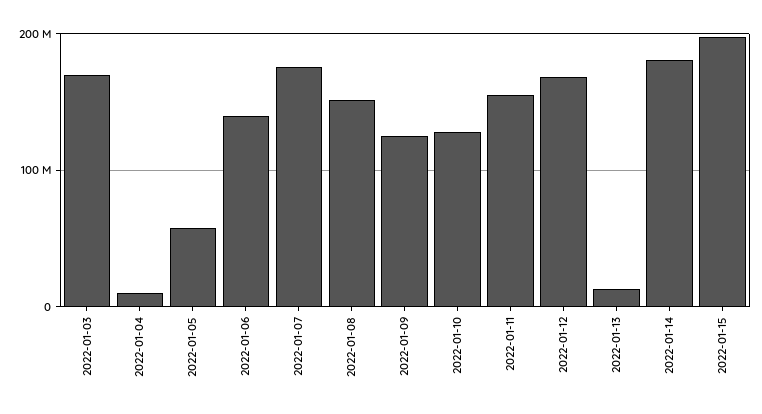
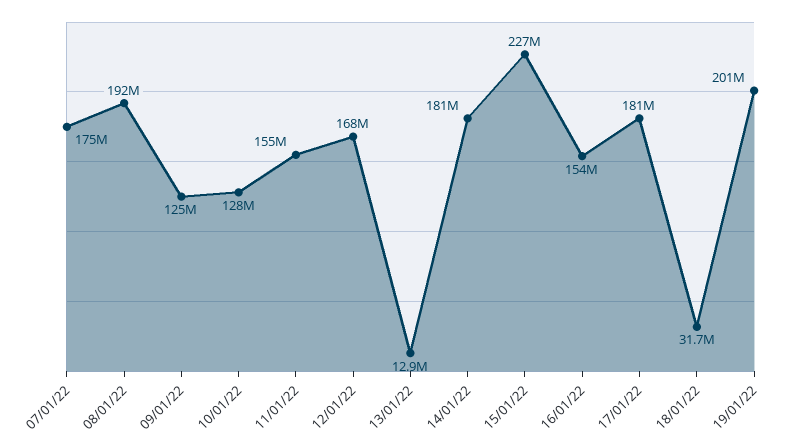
2022-01-03: 170000000 -> none
2022-01-04: 10000000 -> none
2022-01-05: 60000000 -> none
2022-01-06: 140000000 -> none
2022-01-08: 150000000 -> 192000000
2022-01-15: 200000000 -> 227000000
16/01/22: none -> 154000000
17/01/22: none -> 181000000
18/01/22: none -> 31700000
19/01/22: none -> 201000000

